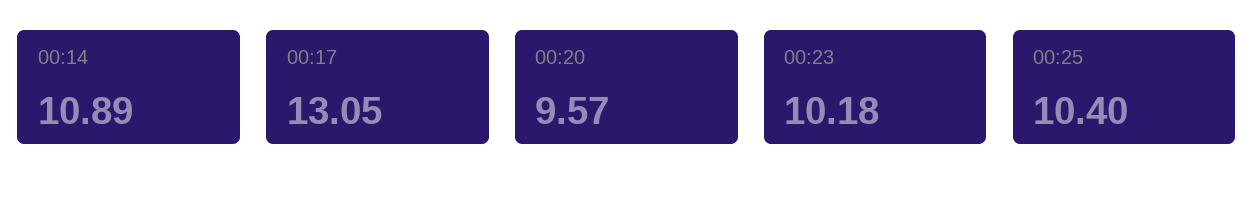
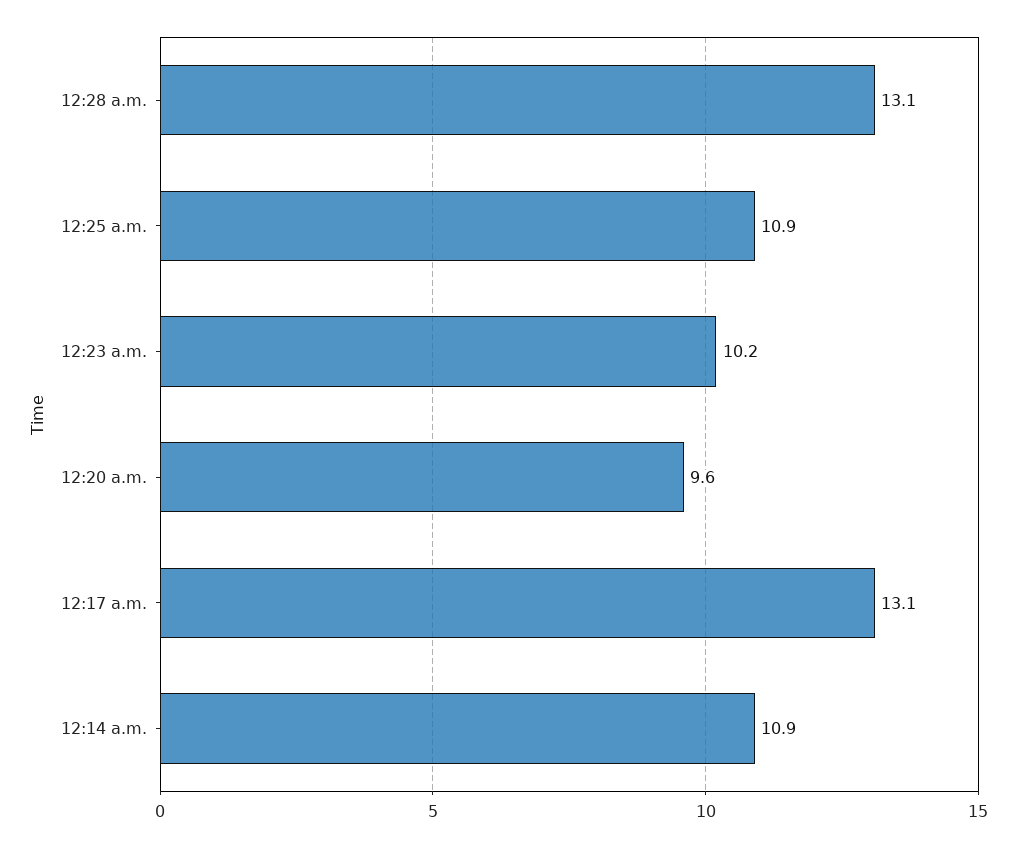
00:25: 10.4 -> 10.9
12:28 a.m.: none -> 13.1

